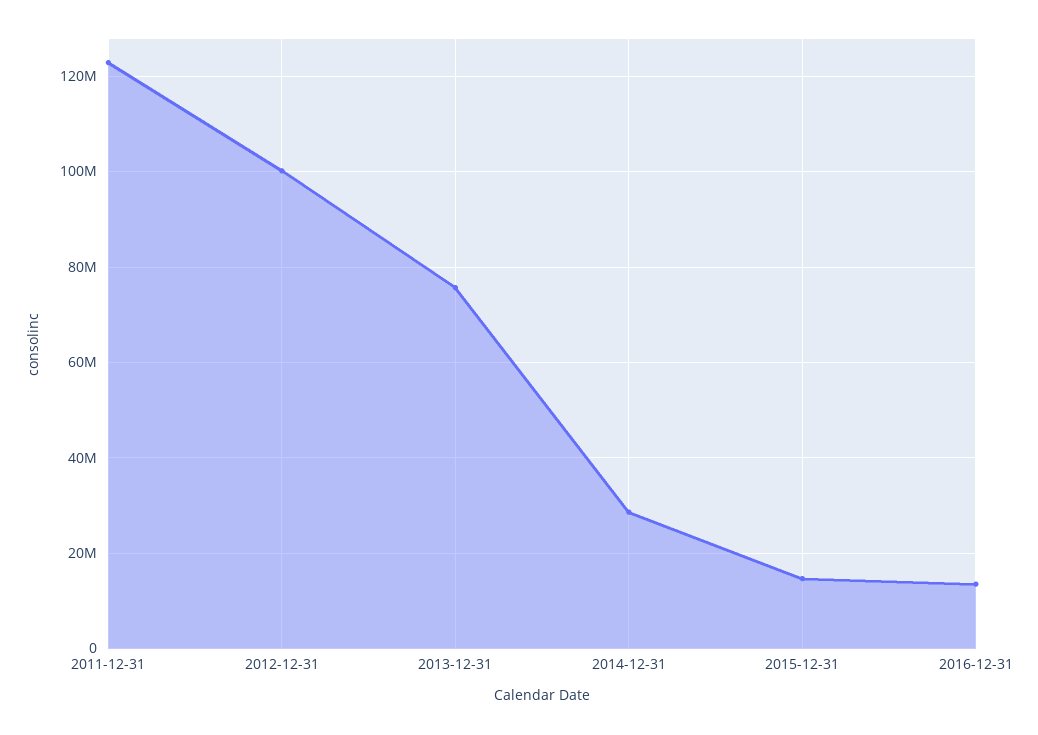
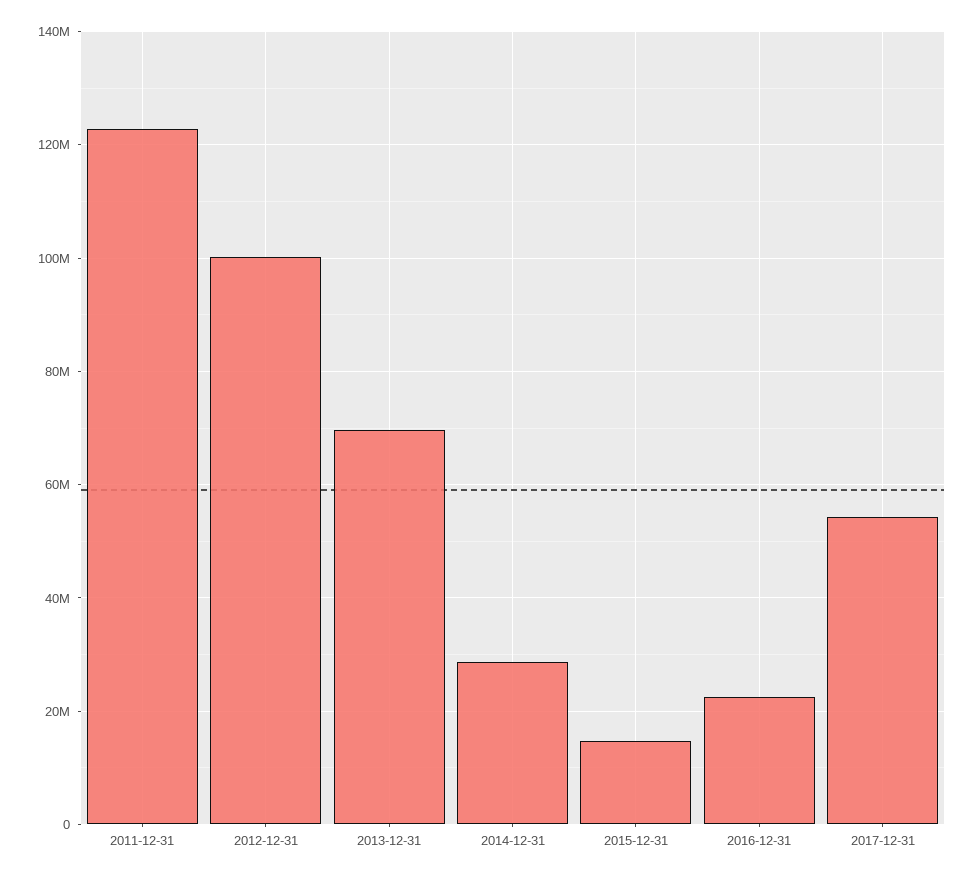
2013-12-31: 76000000 -> 70000000
2016-12-31: 14000000 -> 22000000
2017-12-31: none -> 54000000

